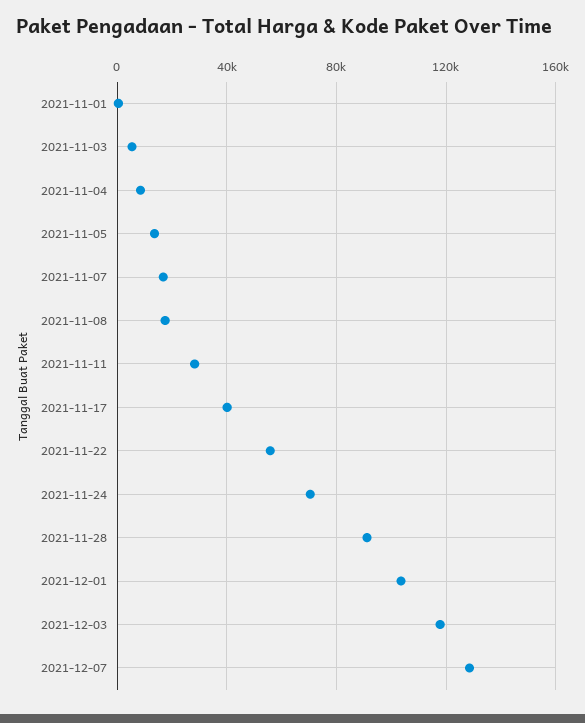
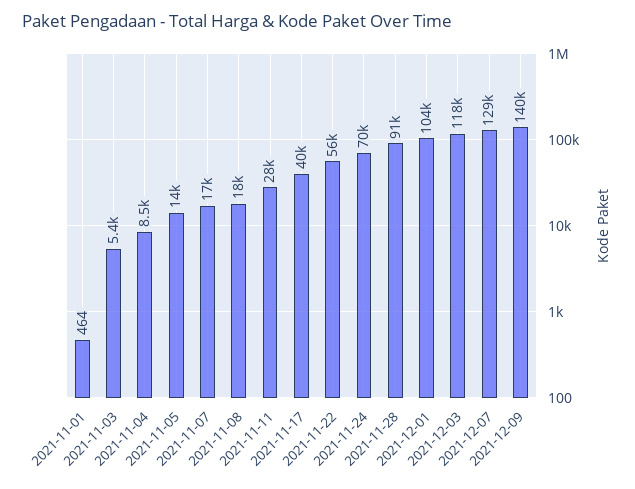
2021-12-09: none -> 140000

